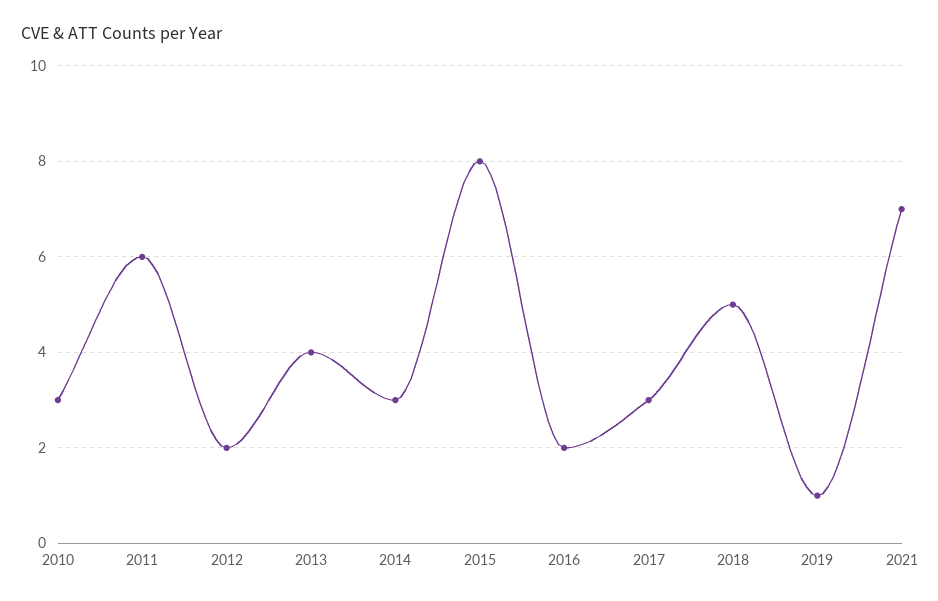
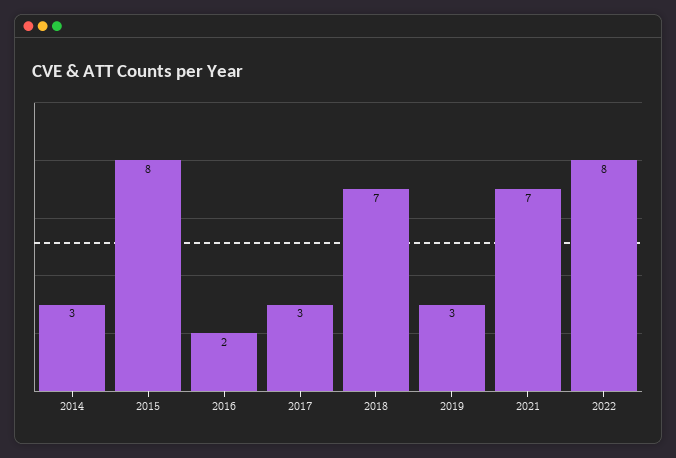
2010: 3 -> none
2011: 6 -> none
2012: 2 -> none
2013: 4 -> none
2018: 5 -> 7
2019: 1 -> 3
2022: none -> 8

